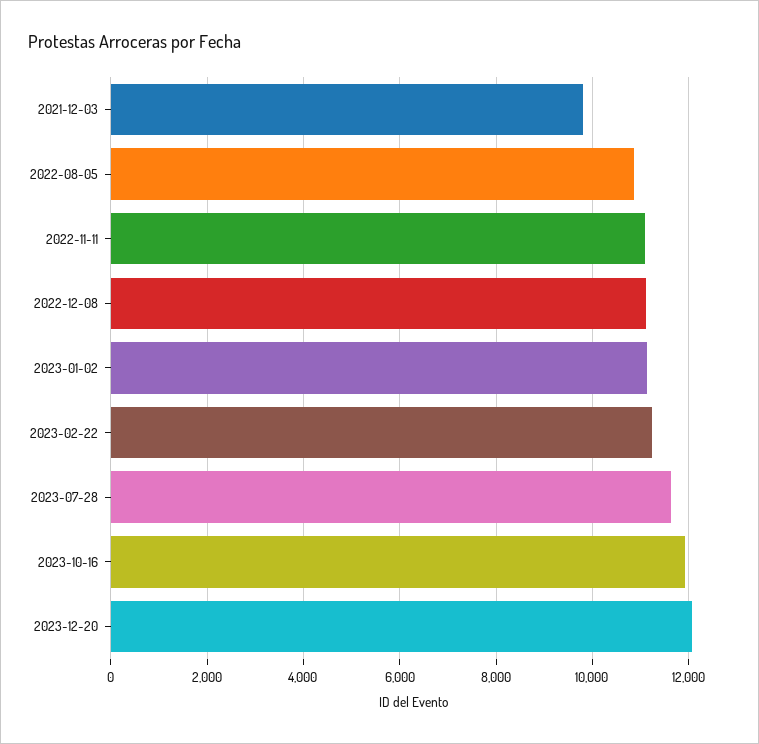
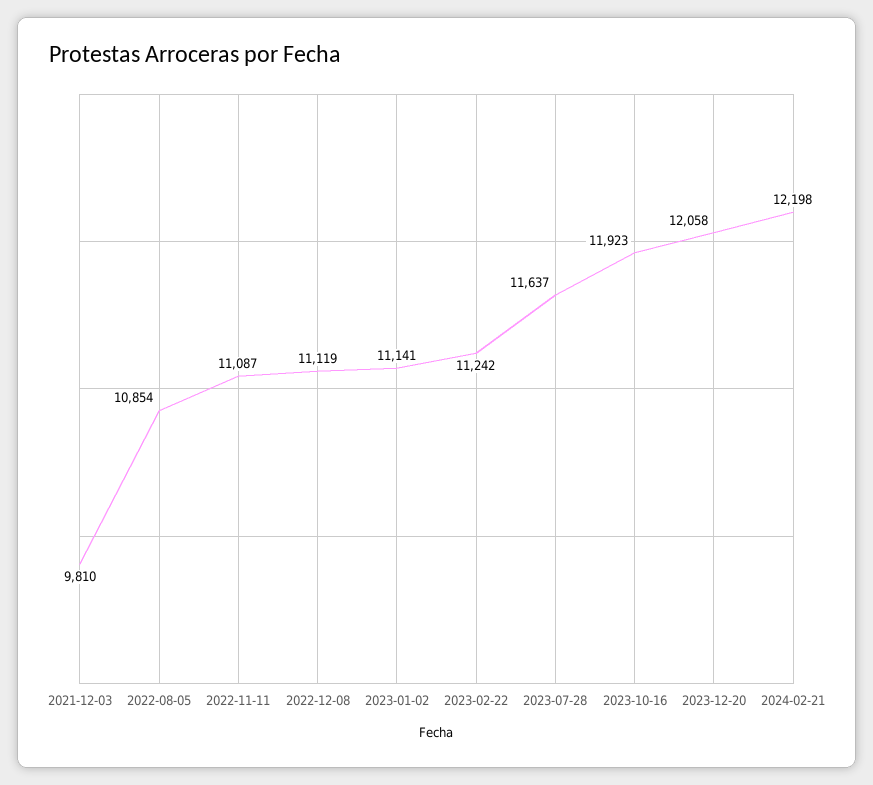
2024-02-21: none -> 12198

